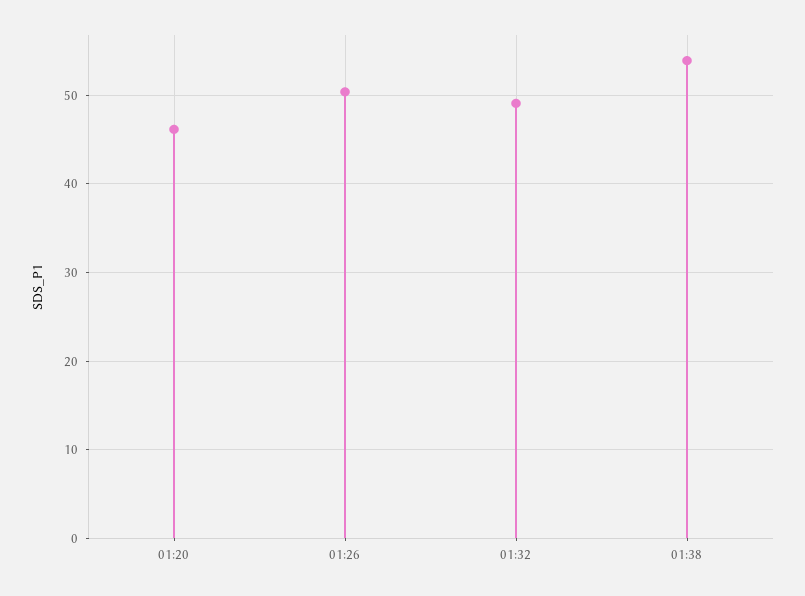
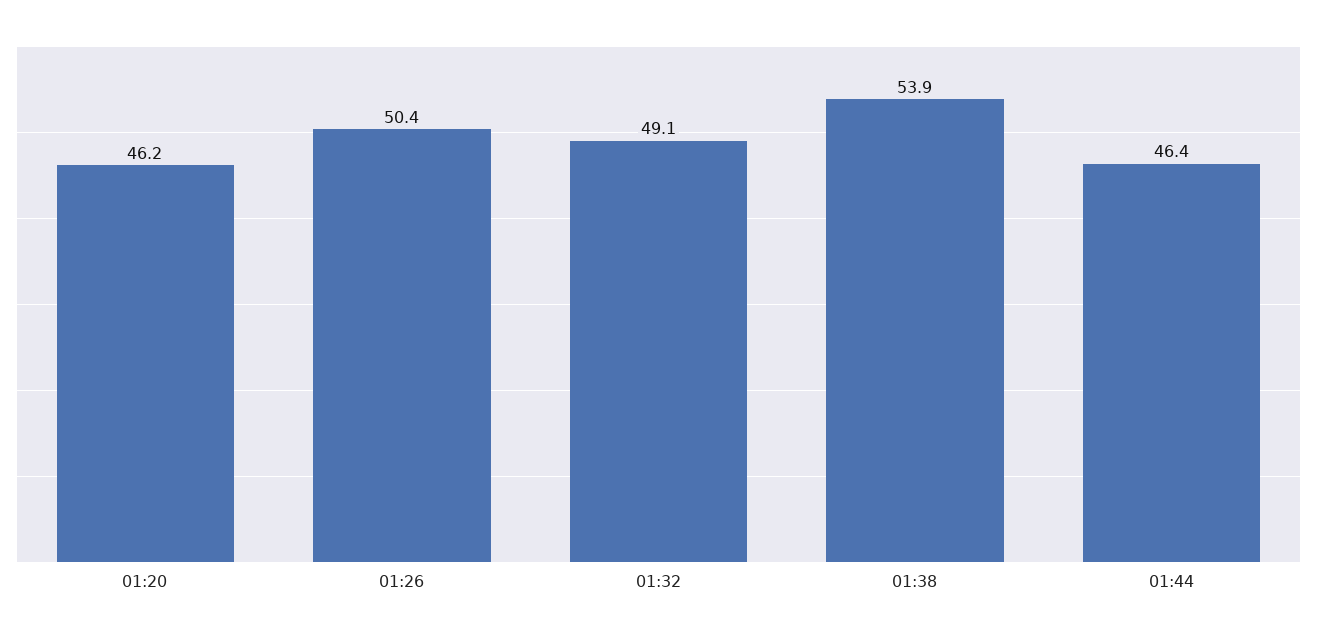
01:44: none -> 46.4

